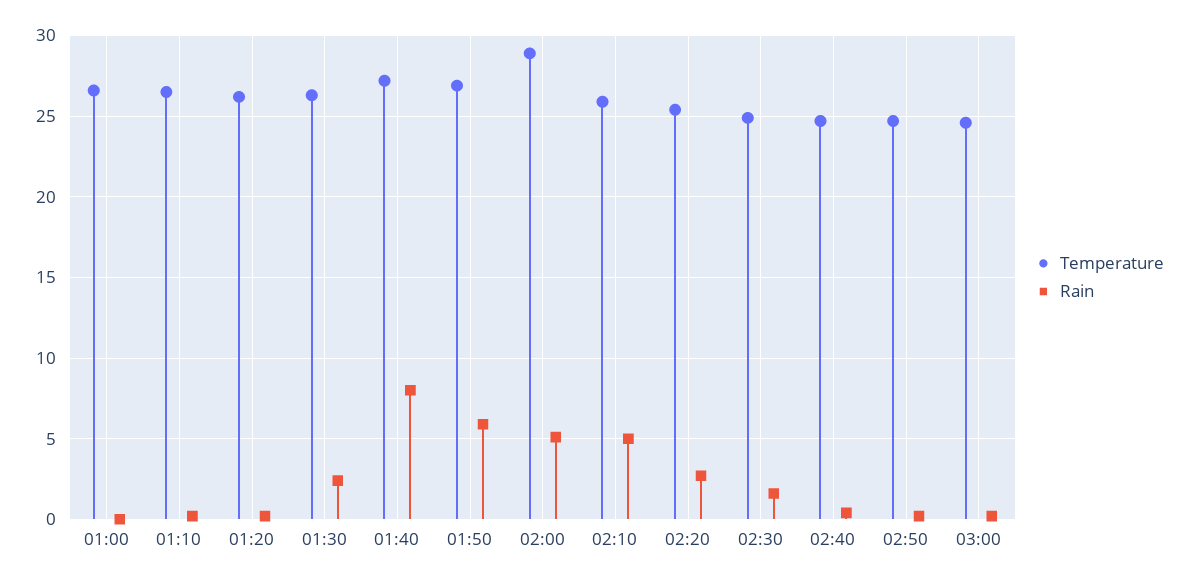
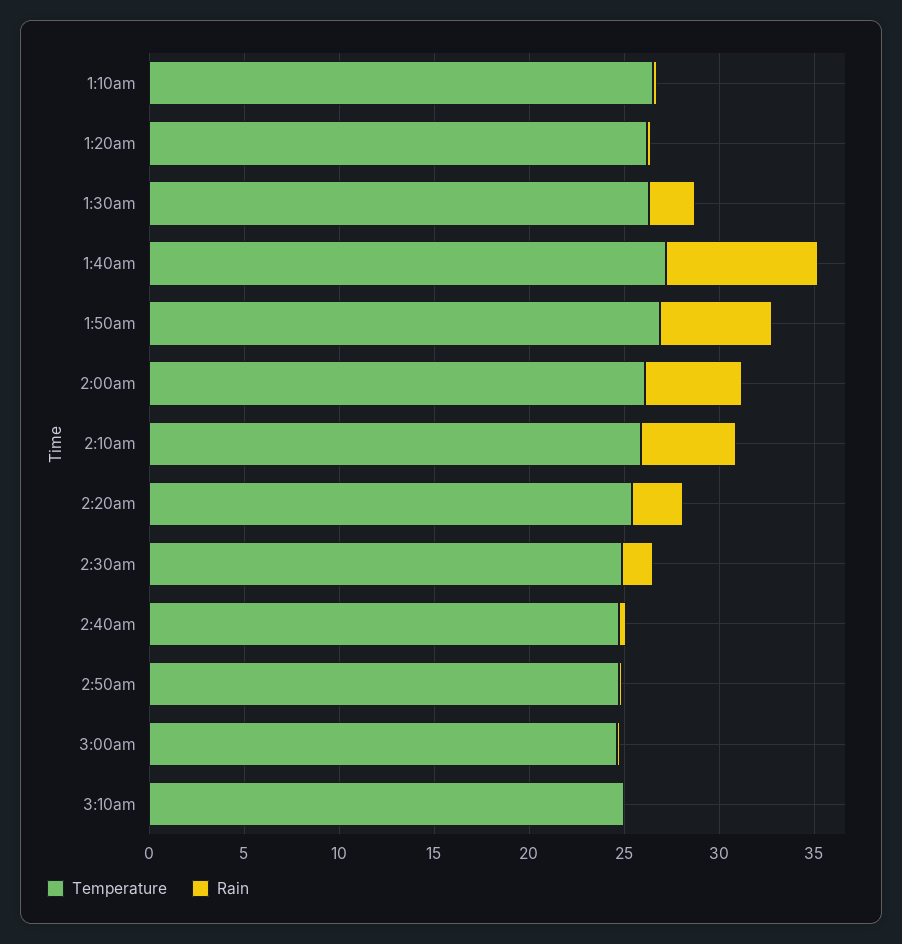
Temperature, 01:00: 26.5 -> none
Rain, 01:00: 0 -> none
Temperature, 02:00: 29 -> 26
Temperature, 3:10am: none -> 25
Rain, 3:10am: none -> 0

